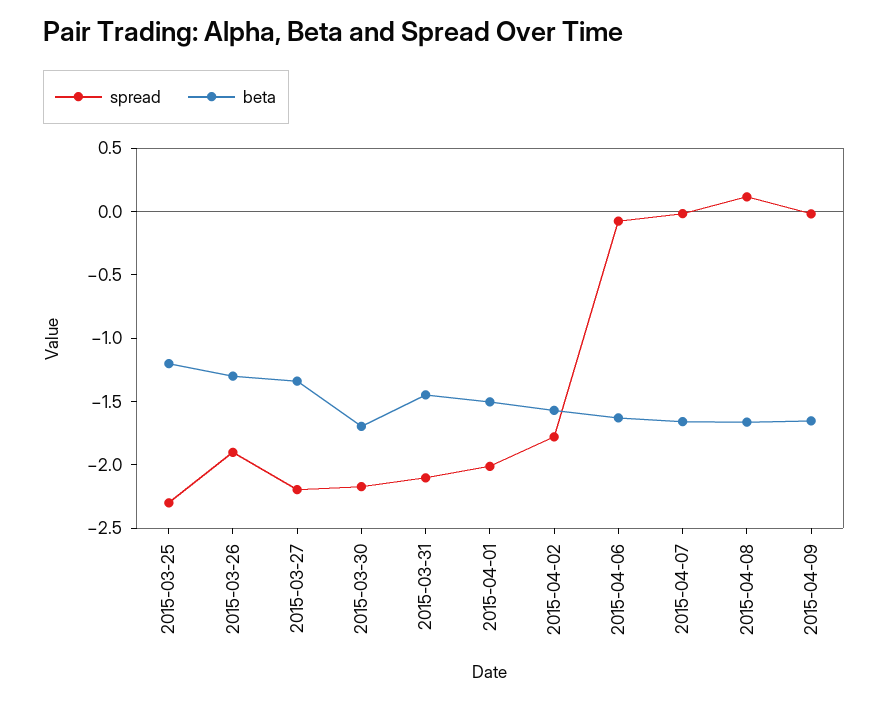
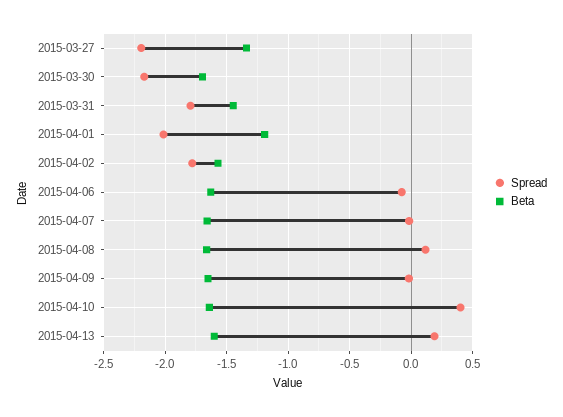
spread, 2015-03-25: -2.3 -> none
beta, 2015-03-25: -1.2 -> none
spread, 2015-03-26: -1.9 -> none
beta, 2015-03-26: -1.3 -> none
spread, 2015-03-31: -2.1 -> -1.8
beta, 2015-04-01: -1.5 -> -1.2
spread, 2015-04-10: none -> 0.4
beta, 2015-04-10: none -> -1.65
spread, 2015-04-13: none -> 0.2
beta, 2015-04-13: none -> -1.6

